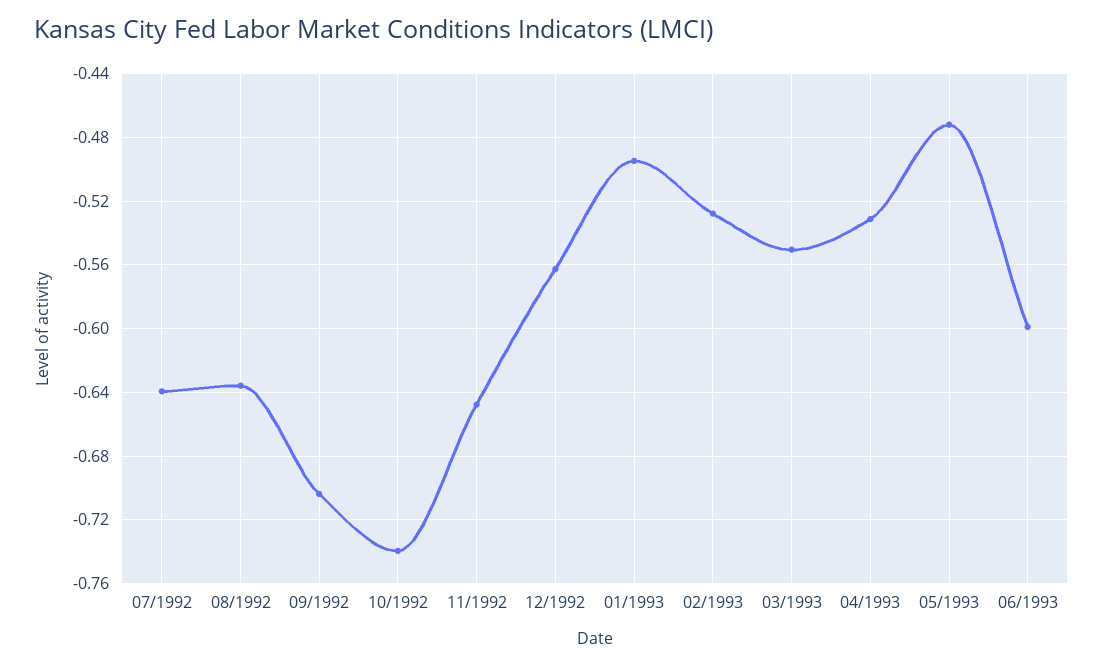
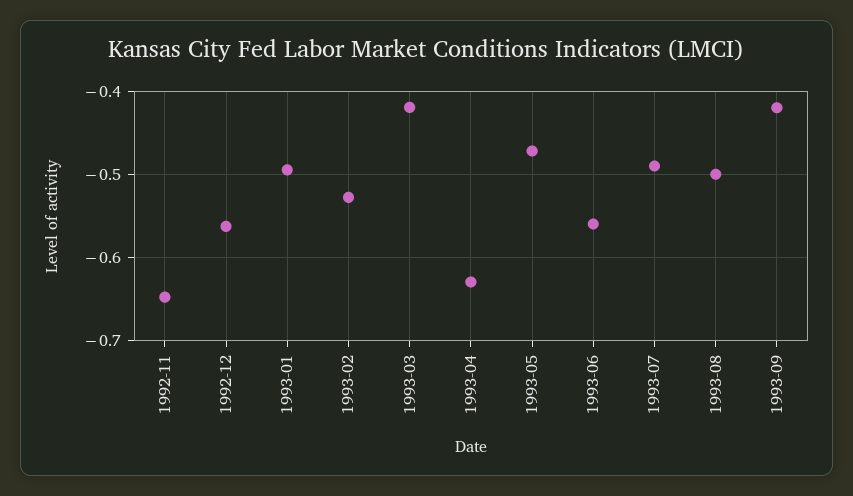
07/1992: -0.64 -> none
08/1992: -0.635 -> none
09/1992: -0.705 -> none
10/1992: -0.74 -> none
03/1993: -0.55 -> -0.42
04/1993: -0.53 -> -0.63
06/1993: -0.6 -> -0.56
1993-07: none -> -0.49
1993-08: none -> -0.5
1993-09: none -> -0.42

